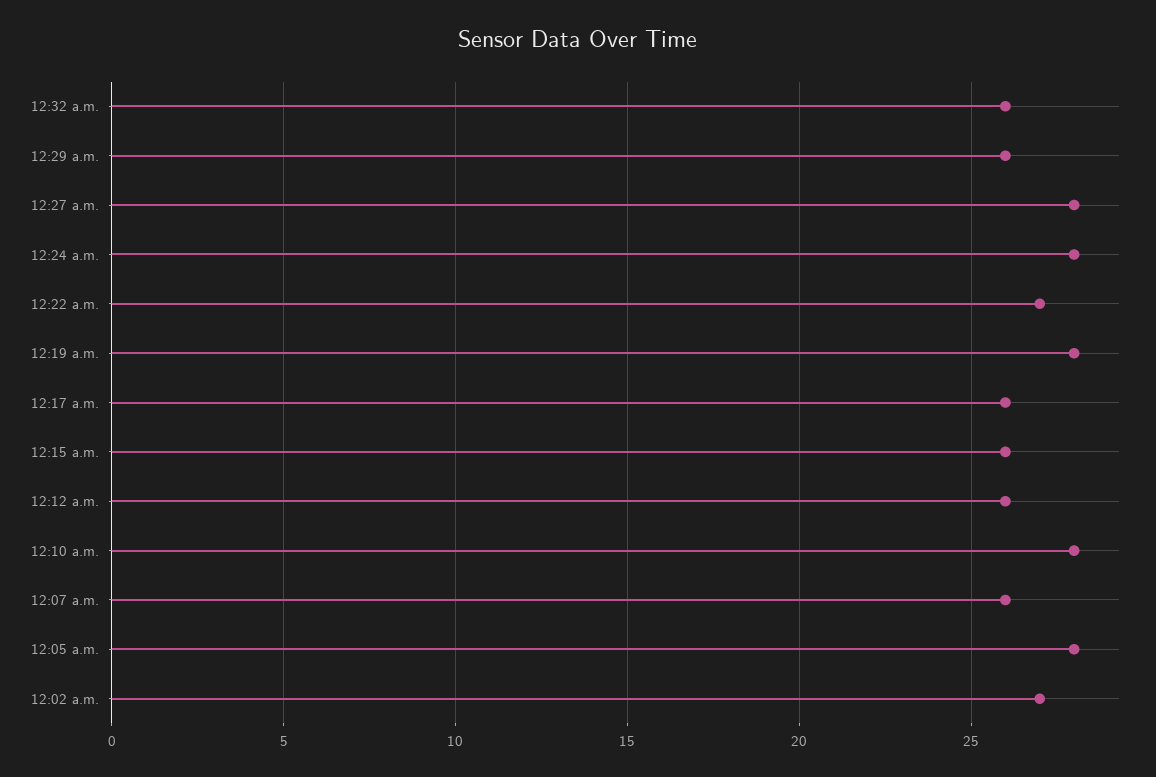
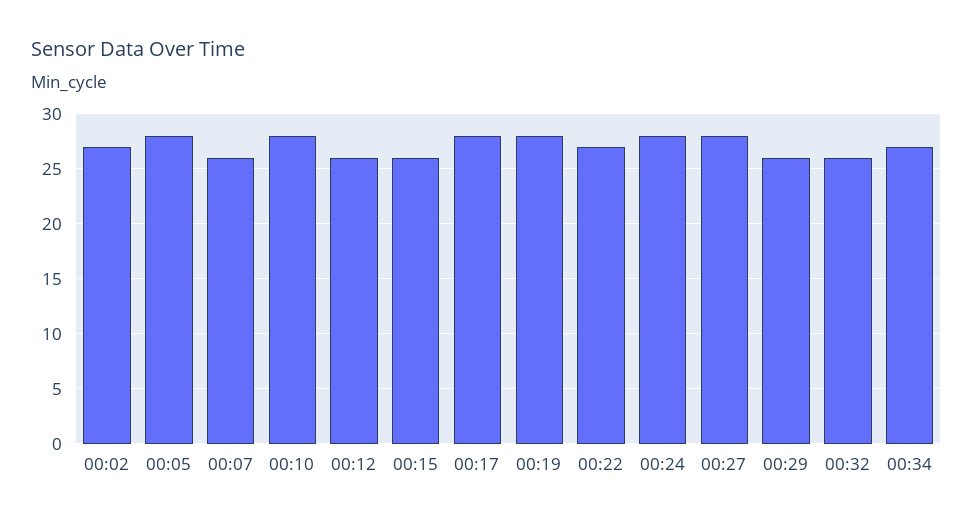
12:17 a.m.: 26 -> 28
00:34: none -> 27

